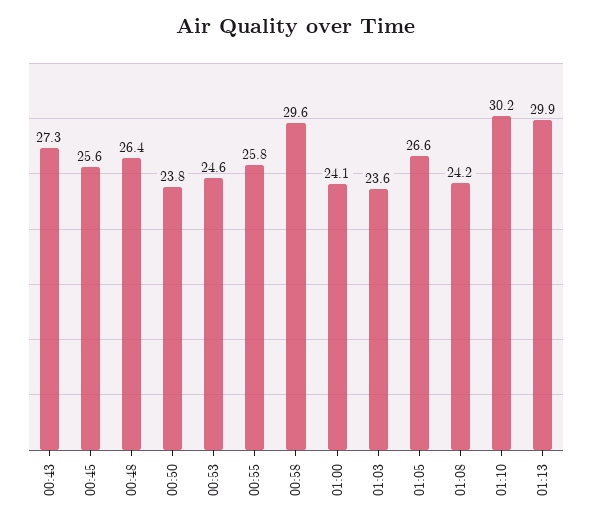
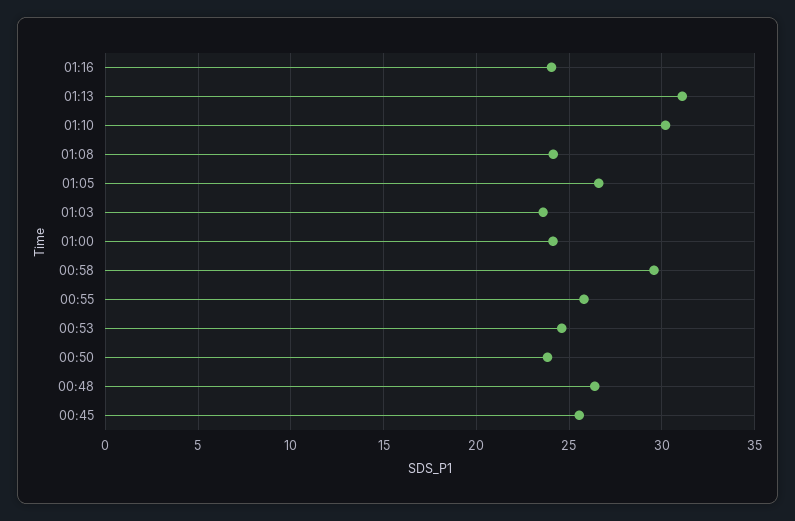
00:43: 27.3 -> none
01:13: 29.9 -> 31
01:16: none -> 24

